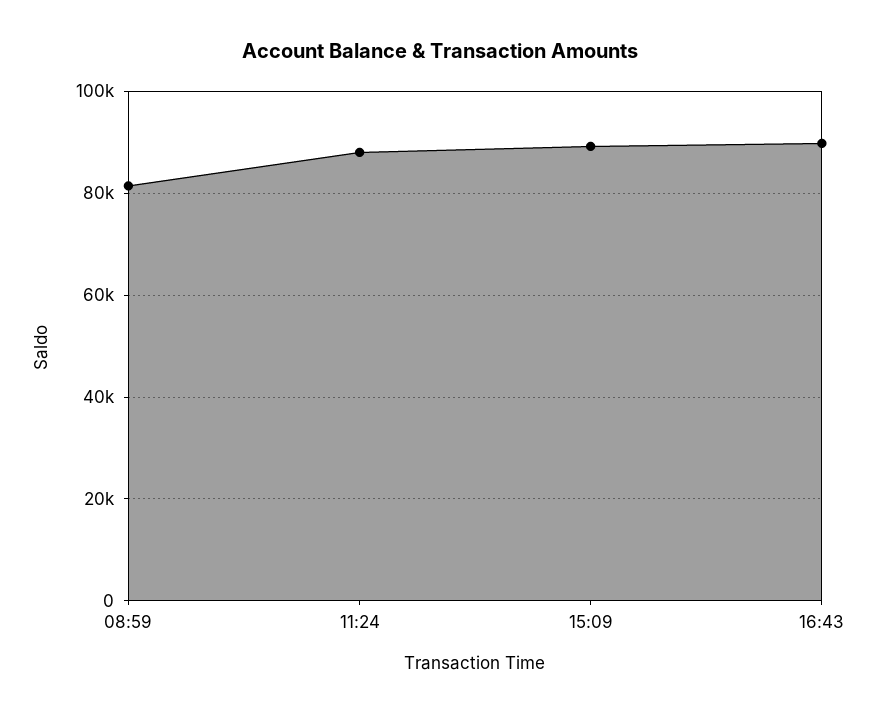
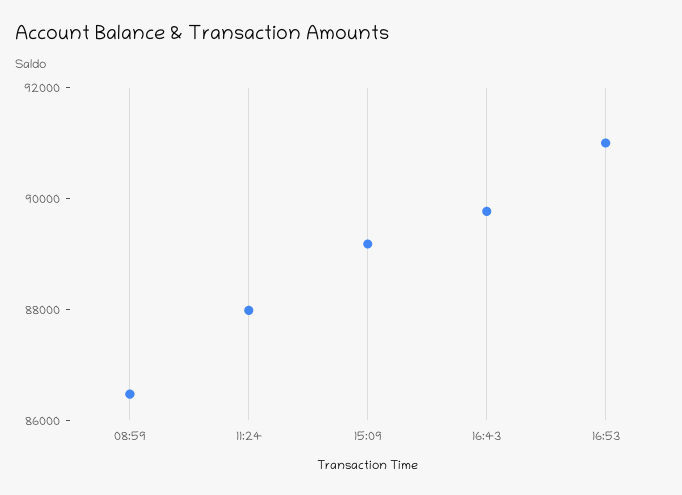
08:59: 82000 -> 86500
16:53: none -> 91000

